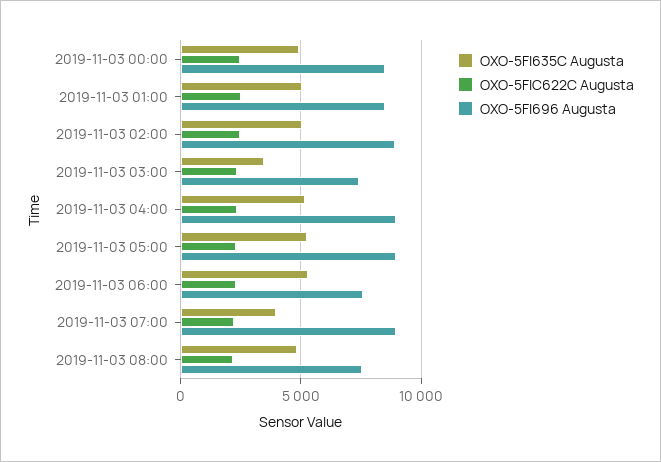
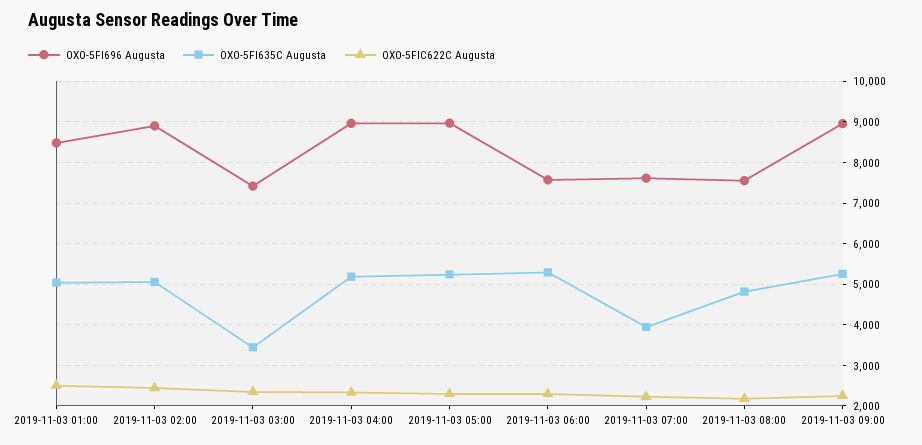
OXO-5FI635C Augusta, 2019-11-03 00:00: 5000 -> none
OXO-5FIC622C Augusta, 2019-11-03 00:00: 2500 -> none
OXO-5FI696 Augusta, 2019-11-03 00:00: 8500 -> none
OXO-5FI696 Augusta, 2019-11-03 07:00: 9000 -> 7600
OXO-5FI696 Augusta, 2019-11-03 09:00: none -> 9000
OXO-5FI635C Augusta, 2019-11-03 09:00: none -> 5200
OXO-5FIC622C Augusta, 2019-11-03 09:00: none -> 2200

